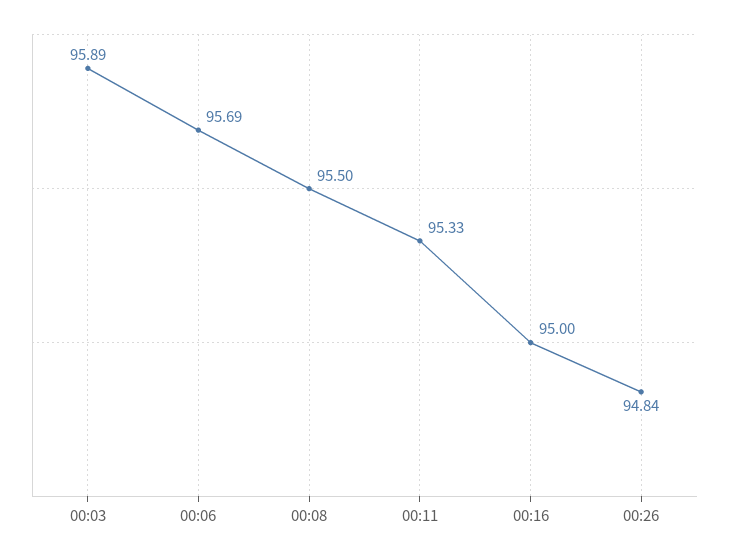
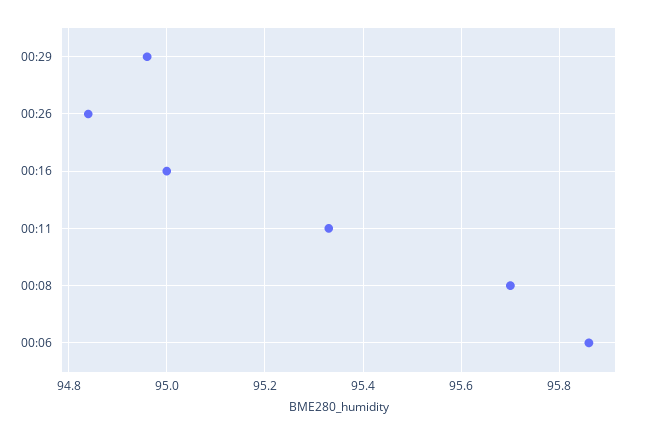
00:03: 95.89 -> none
00:06: 95.69 -> 95.85
00:08: 95.5 -> 95.7
00:29: none -> 94.95

